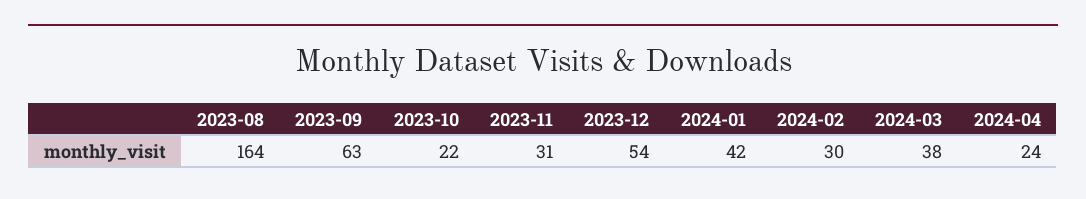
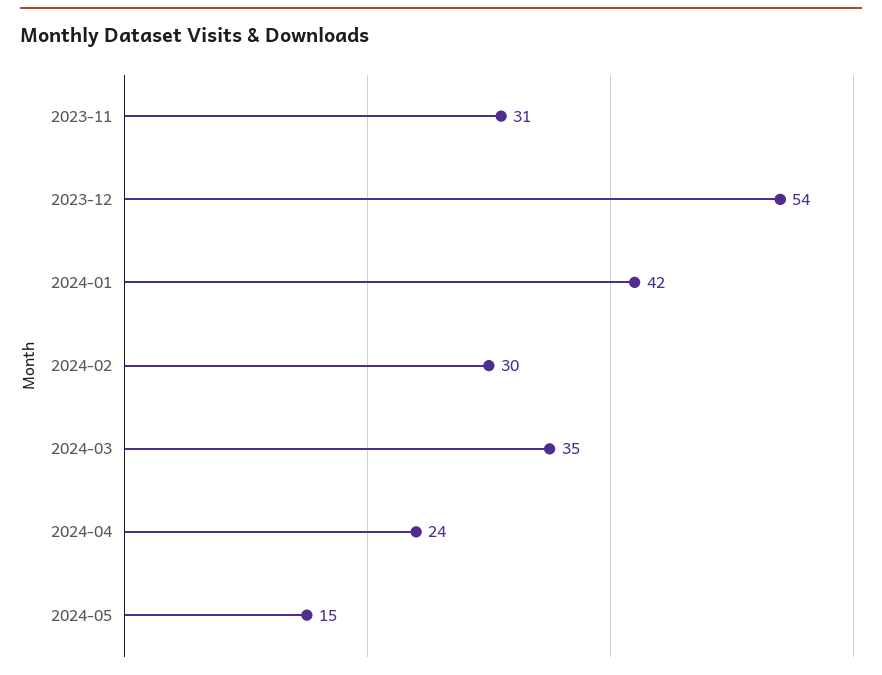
2023-08: 164 -> none
2023-09: 63 -> none
2023-10: 22 -> none
2024-03: 38 -> 35
2024-05: none -> 15

